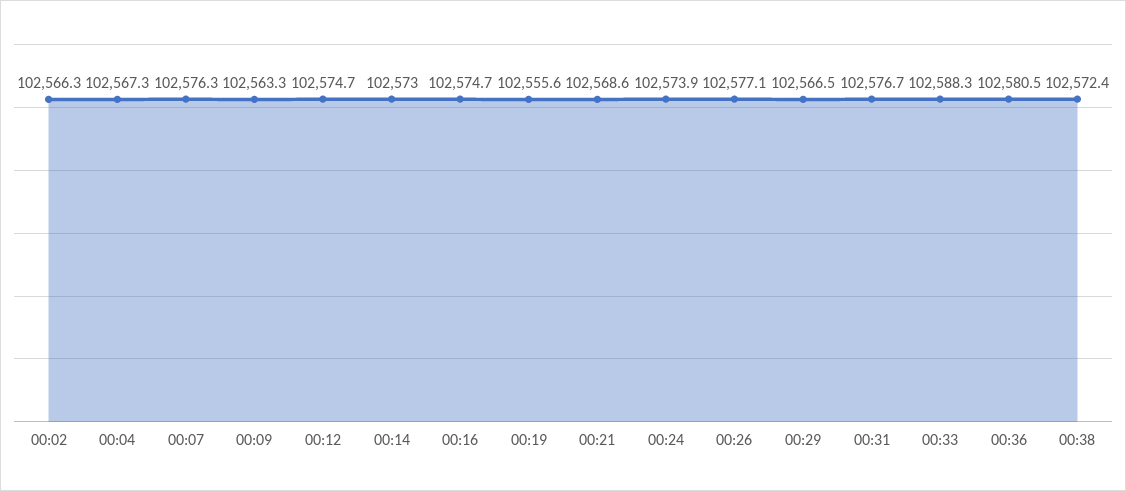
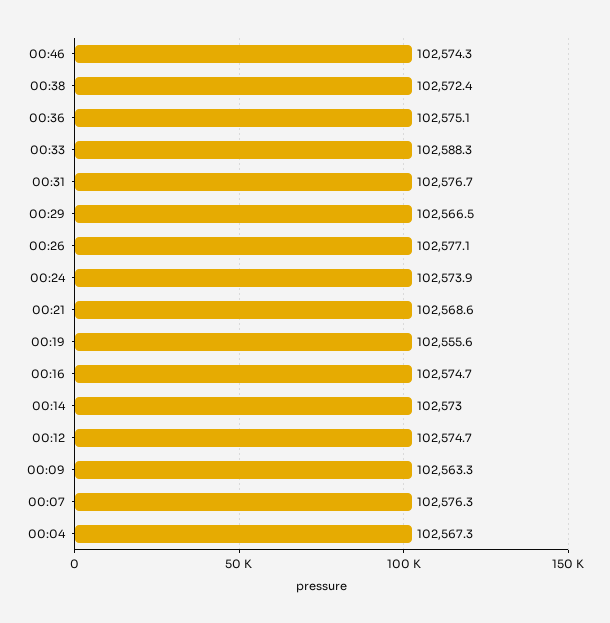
00:02: 102566.3 -> none
00:36: 102580.5 -> 102575.1
00:46: none -> 102574.3

